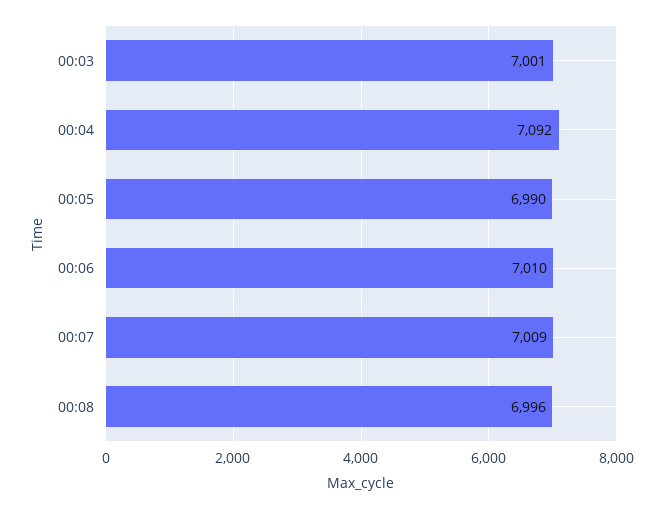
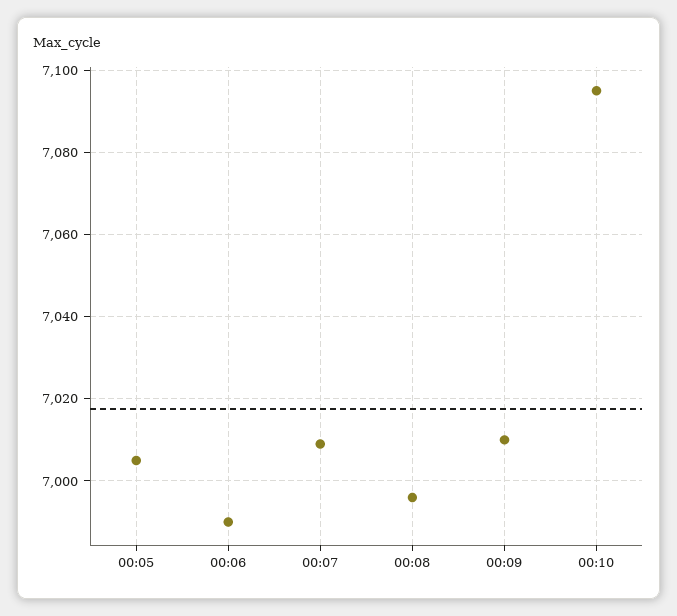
00:03: 7001 -> none
00:04: 7092 -> none
00:05: 6990 -> 7005
00:06: 7010 -> 6990
00:09: none -> 7010
00:10: none -> 7095

